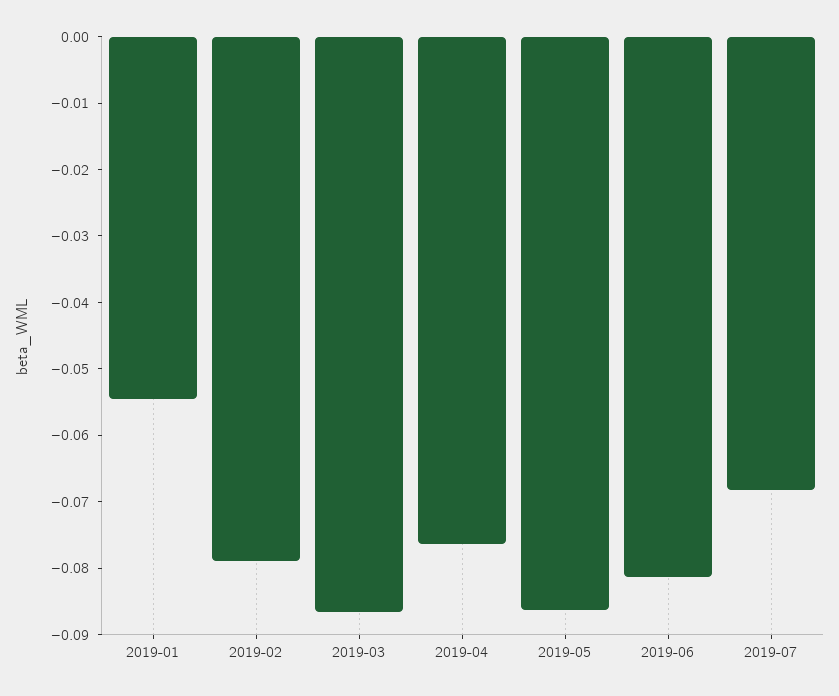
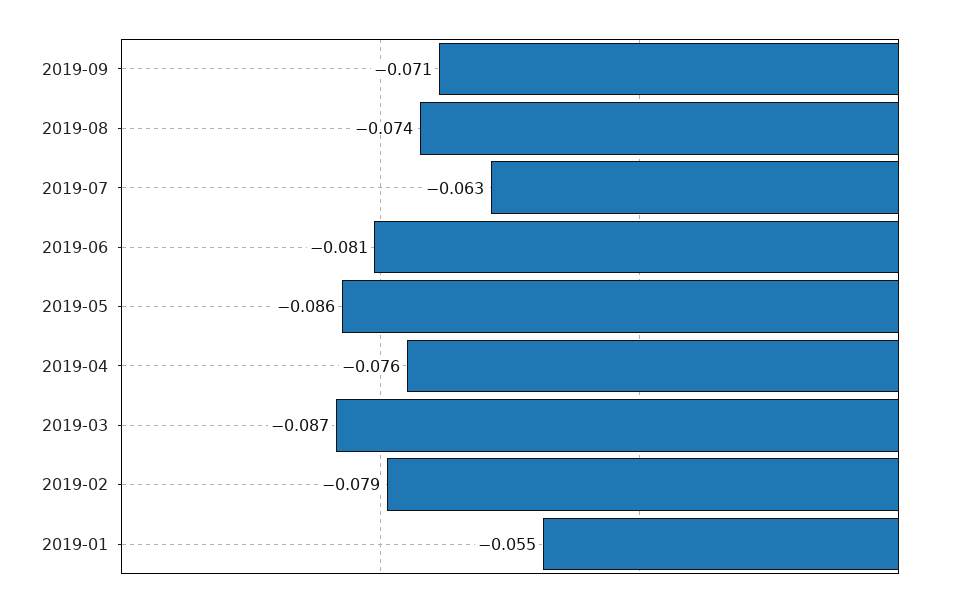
2019-07: -0.068 -> -0.063
2019-09: none -> -0.071
2019-08: none -> -0.074

